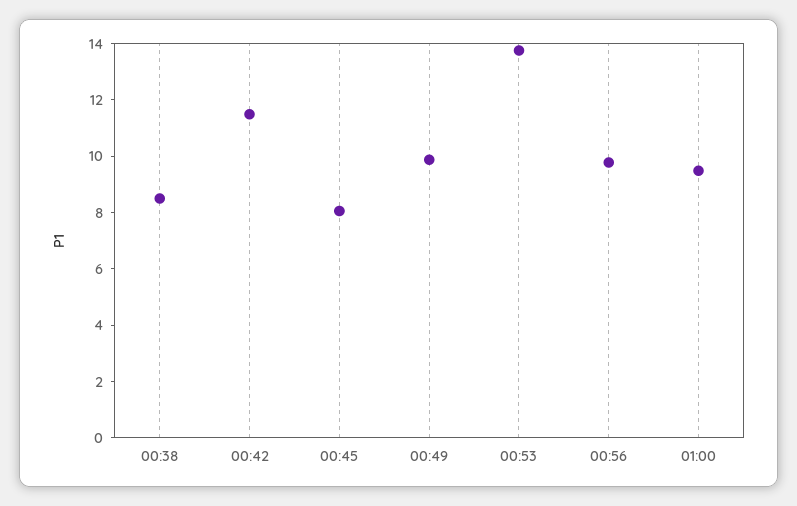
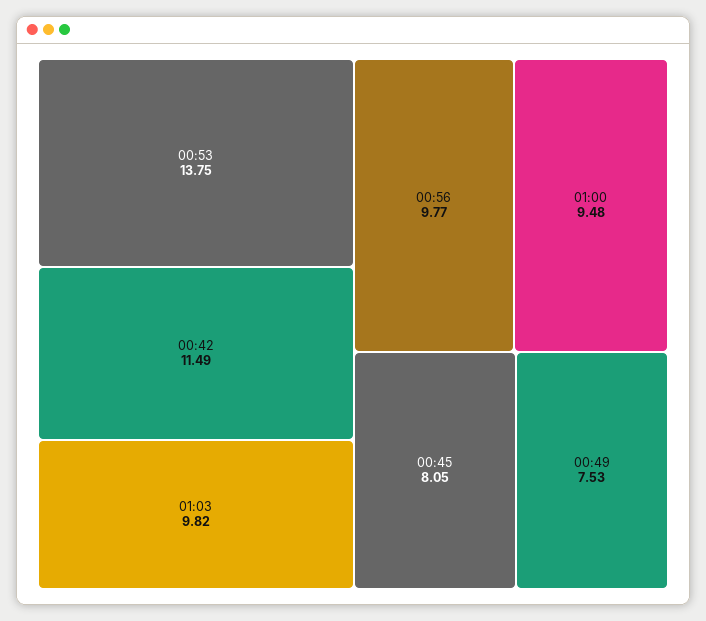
00:38: 8.5 -> none
00:49: 10 -> 7.53
01:03: none -> 9.82

